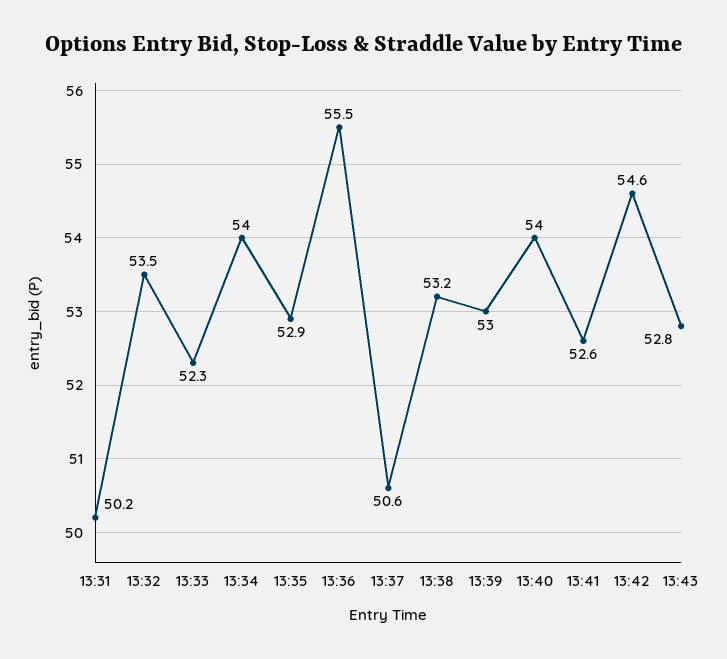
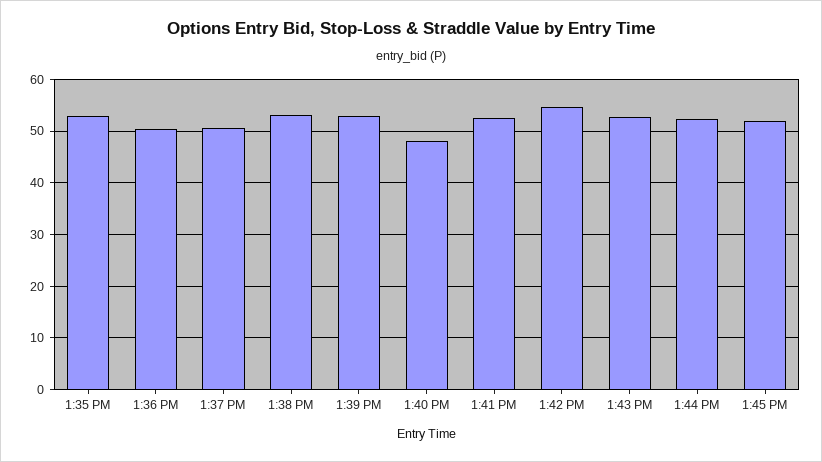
13:31: 50.2 -> none
13:32: 53.5 -> none
13:33: 52.3 -> none
13:34: 54 -> none
13:36: 55.5 -> 50
13:40: 54 -> 48
1:44 PM: none -> 52
1:45 PM: none -> 52

